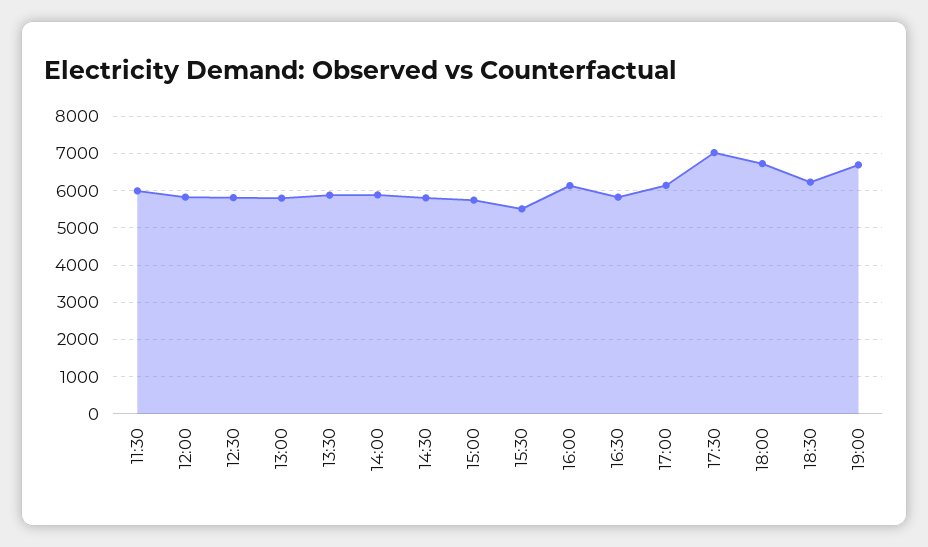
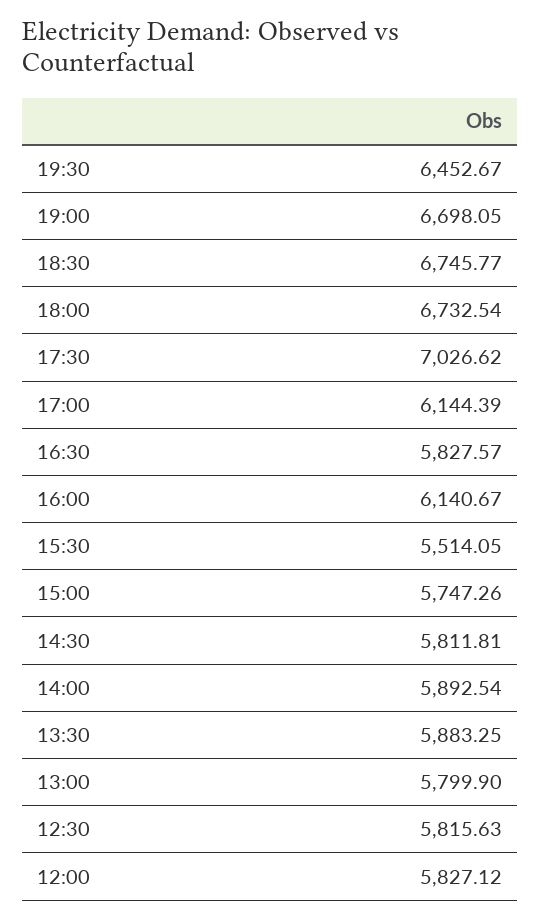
11:30: 6000 -> none
18:30: 6200 -> 6745.77
19:30: none -> 6452.67

